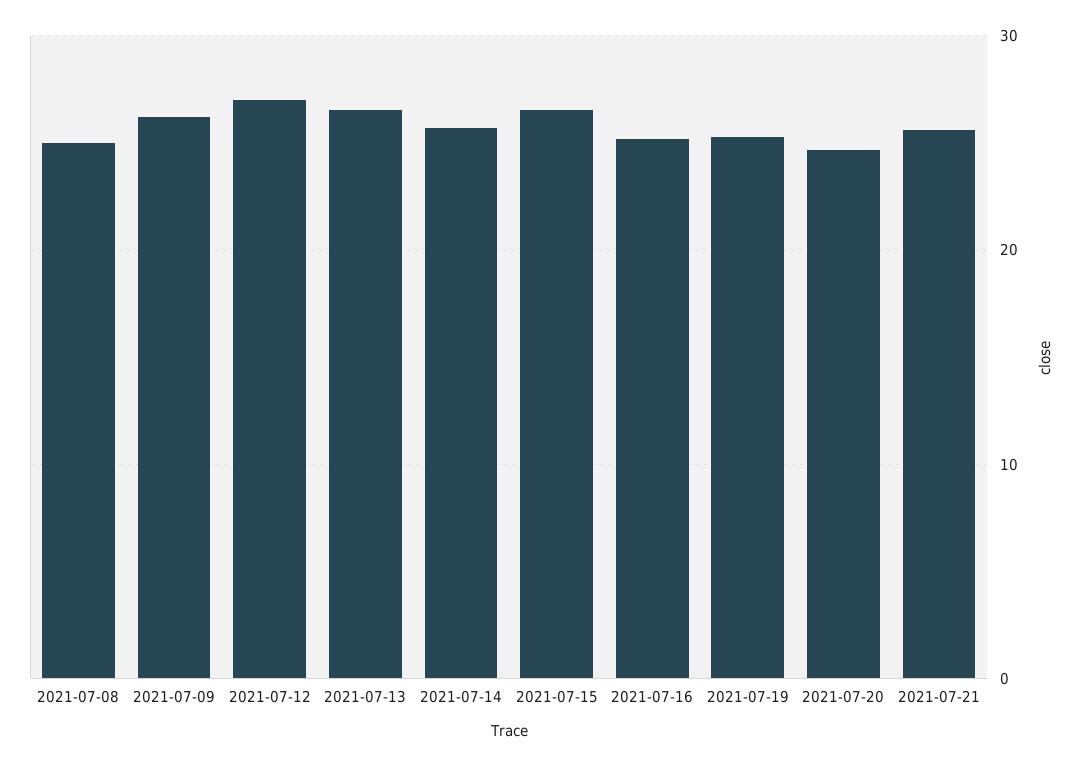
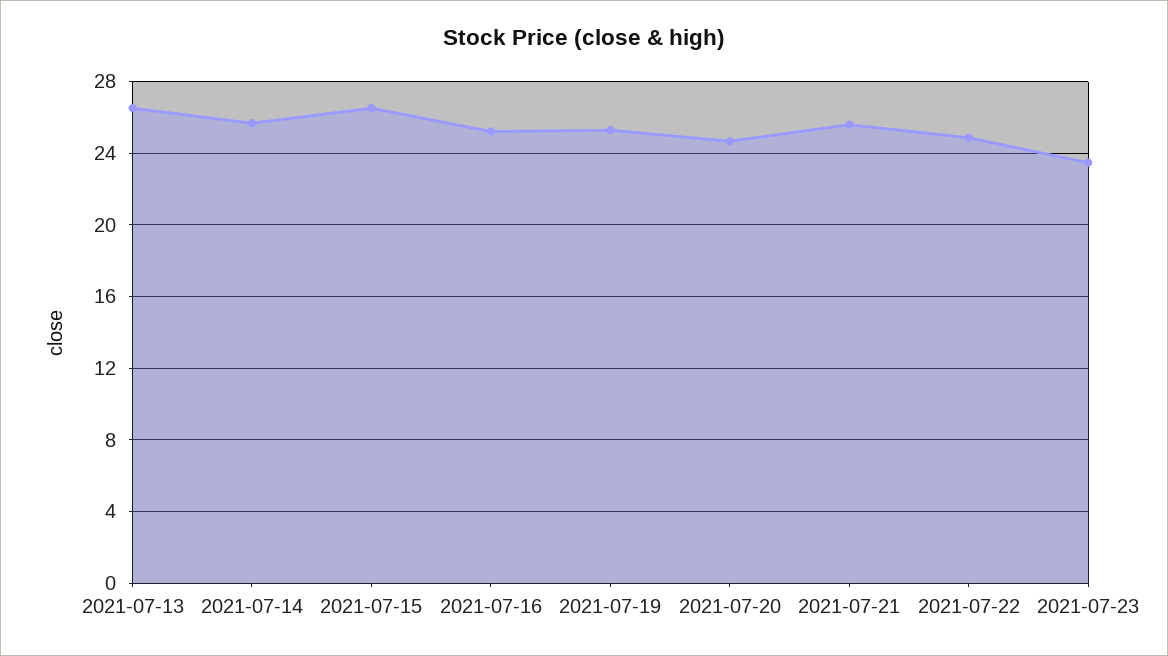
2021-07-08: 25 -> none
2021-07-09: 26 -> none
2021-07-12: 27 -> none
2021-07-22: none -> 25
2021-07-23: none -> 23.5

